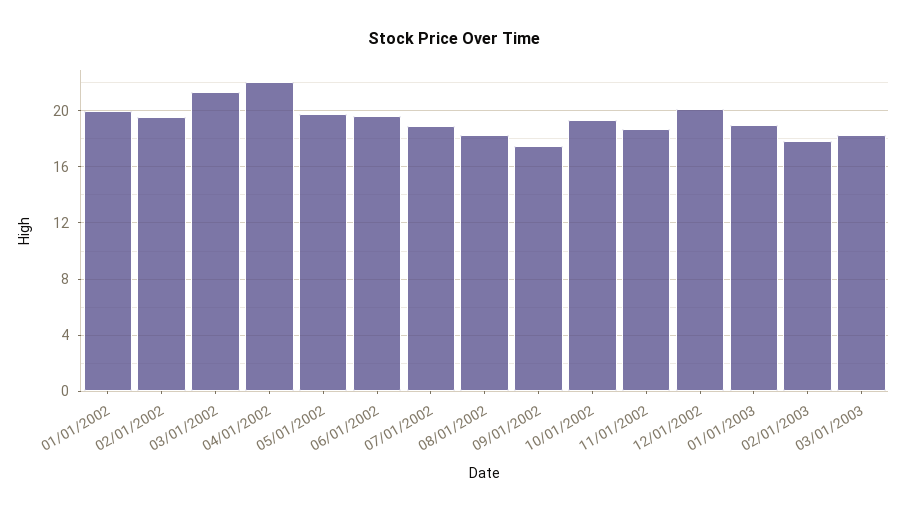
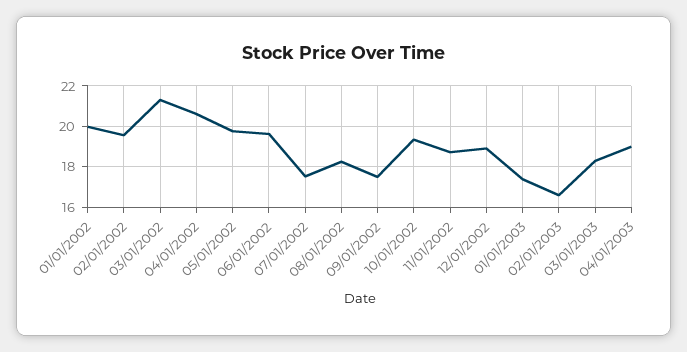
04/01/2002: 22 -> 20.5
07/01/2002: 19 -> 17.5
12/01/2002: 20 -> 19
01/01/2003: 19 -> 17.5
02/01/2003: 18 -> 16.5
04/01/2003: none -> 19

